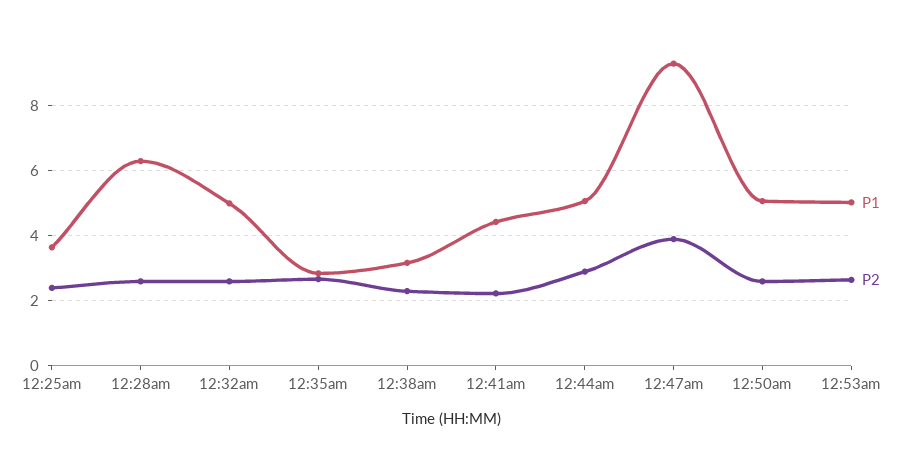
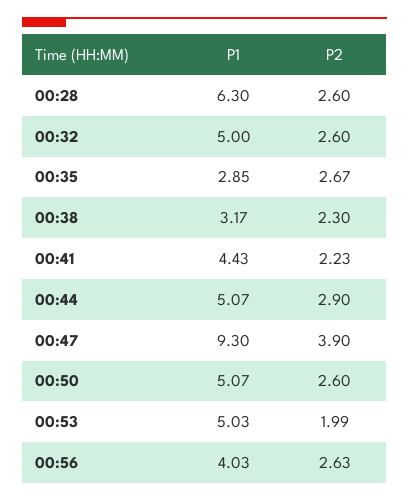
P1, 12:25am: 3.6 -> none
P2, 12:25am: 2.4 -> none
P2, 12:53am: 2.6 -> 1.99
P1, 00:56: none -> 4.03
P2, 00:56: none -> 2.63

